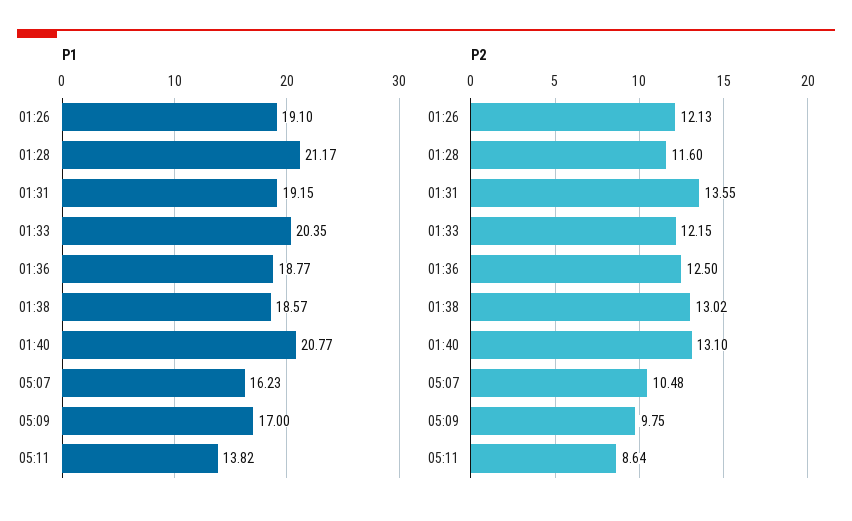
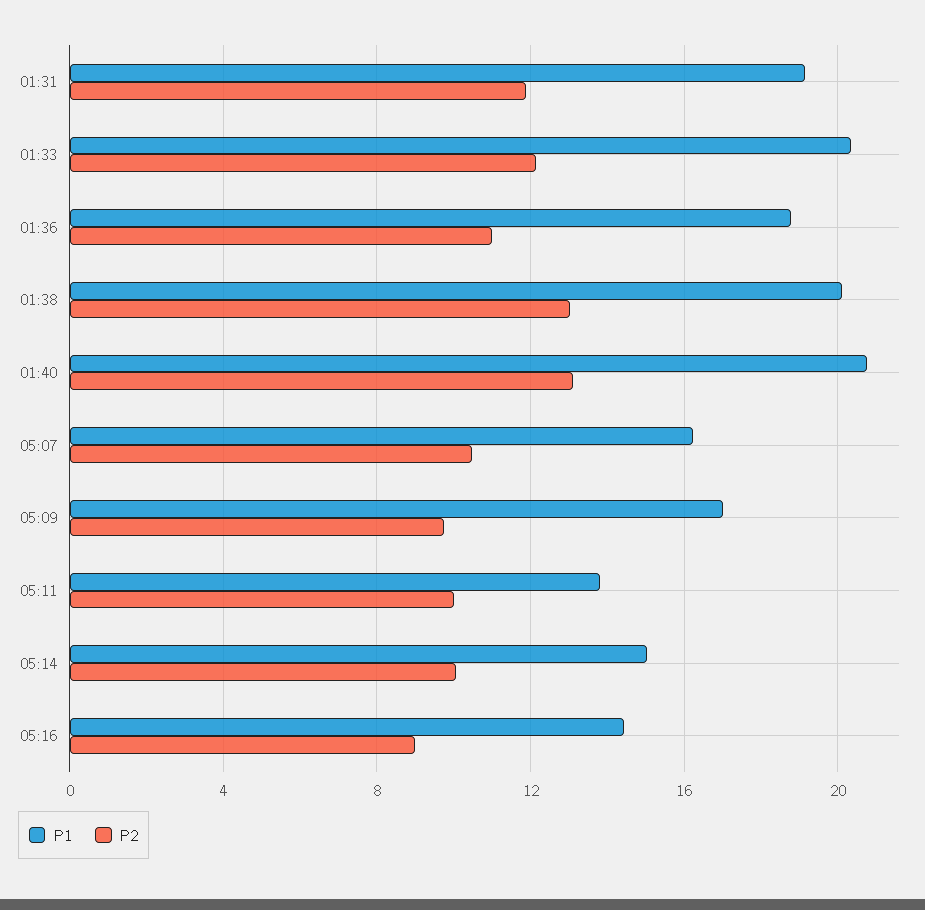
P1, 01:26: 19.1 -> none
P1, 01:28: 21.17 -> none
P1, 01:38: 18.57 -> 20
P2, 01:26: 12.13 -> none
P2, 01:28: 11.6 -> none
P2, 01:31: 13.55 -> 12
P2, 01:36: 12.5 -> 11
P2, 05:11: 8.64 -> 10
P1, 05:14: none -> 15
P2, 05:14: none -> 10
P1, 05:16: none -> 14.5
P2, 05:16: none -> 9

